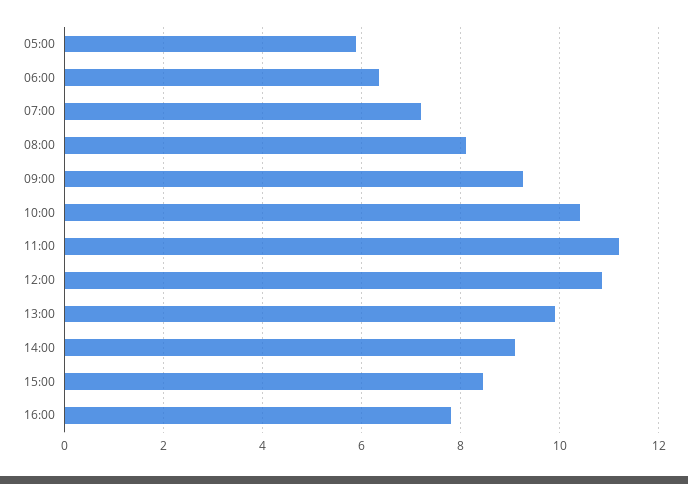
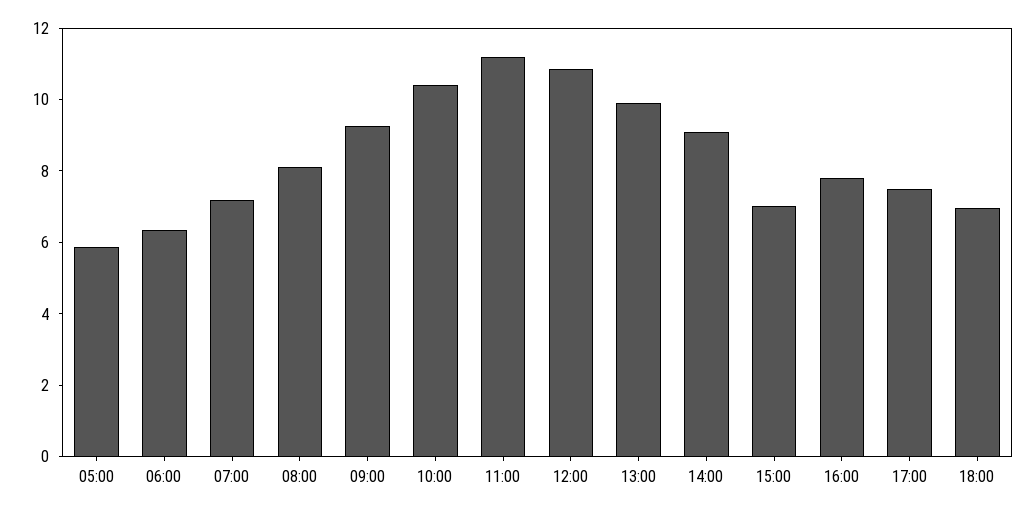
15:00: 8.4 -> 7
17:00: none -> 7.5
18:00: none -> 7

